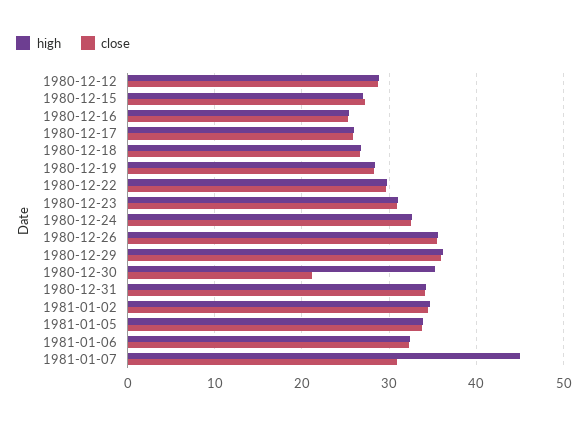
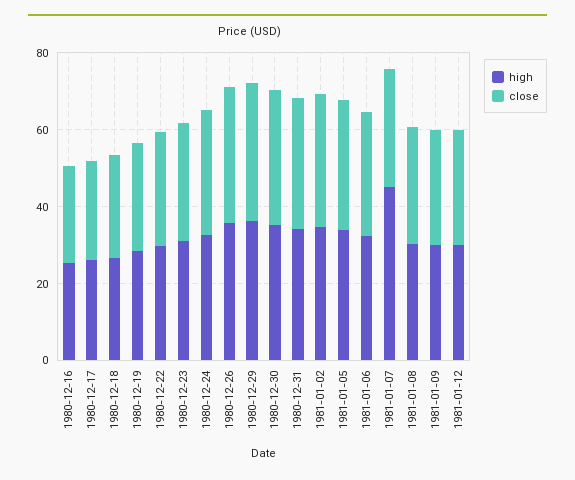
high, 1980-12-12: 29 -> none
close, 1980-12-12: 29 -> none
high, 1980-12-15: 27 -> none
close, 1980-12-15: 27 -> none
close, 1980-12-30: 21 -> 35
high, 1981-01-08: none -> 30
close, 1981-01-08: none -> 30
high, 1981-01-09: none -> 30
close, 1981-01-09: none -> 30
high, 1981-01-12: none -> 30
close, 1981-01-12: none -> 30

